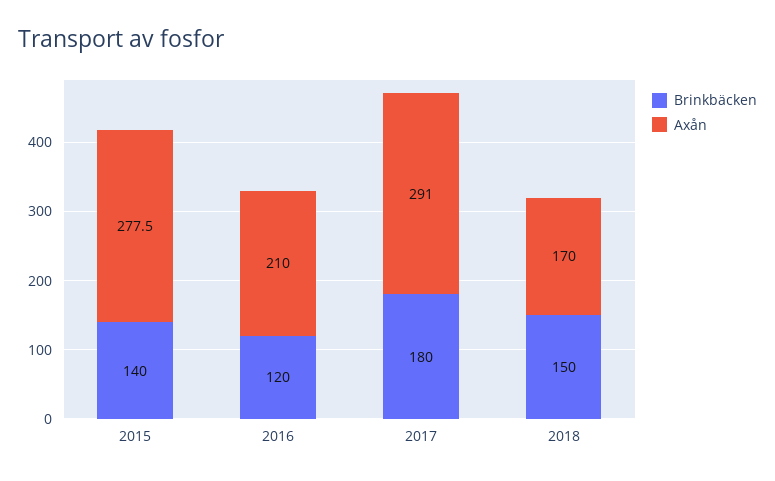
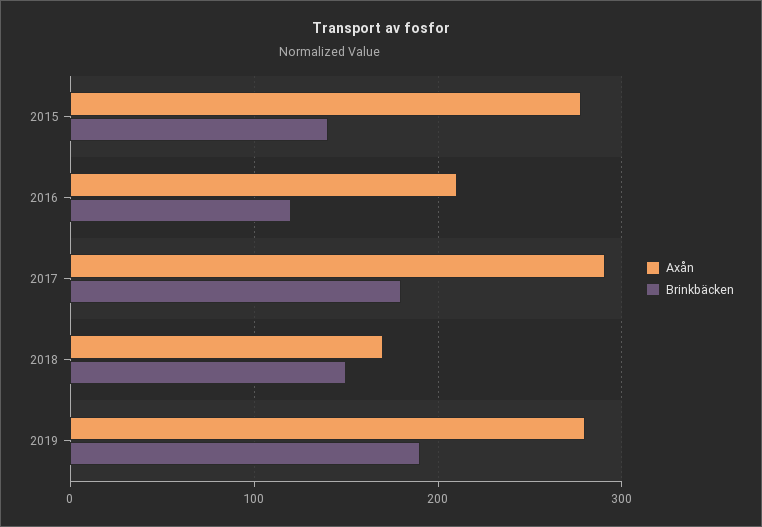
Axån, 2019: none -> 280
Brinkbäcken, 2019: none -> 190

